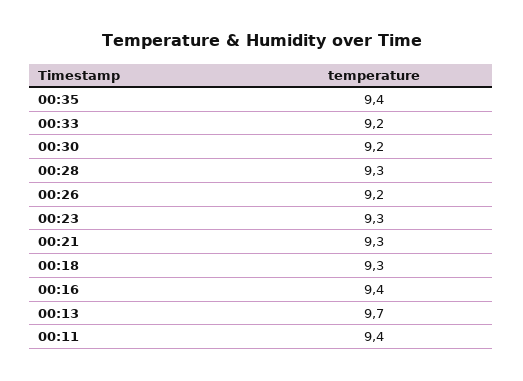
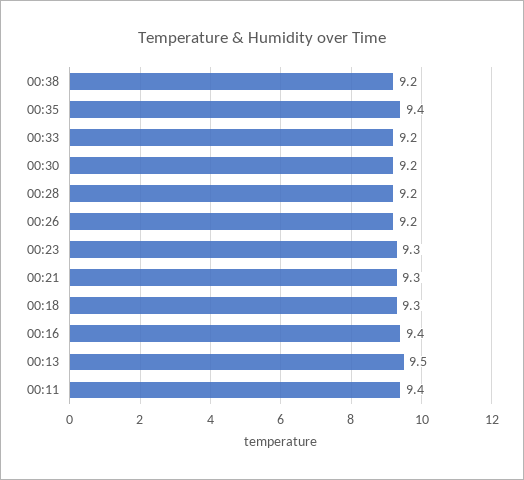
00:28: 9.3 -> 9.2
00:13: 9.7 -> 9.5
00:38: none -> 9.2

